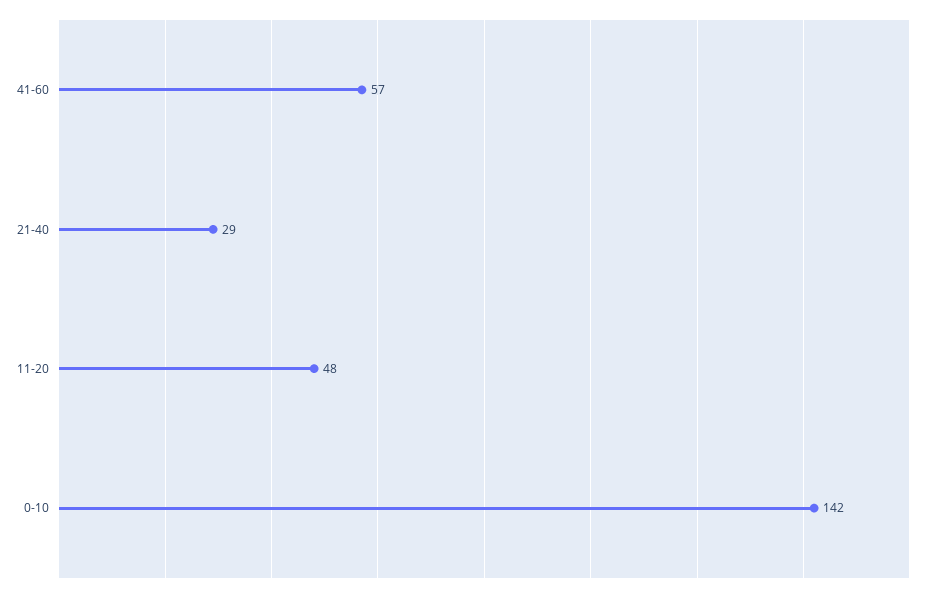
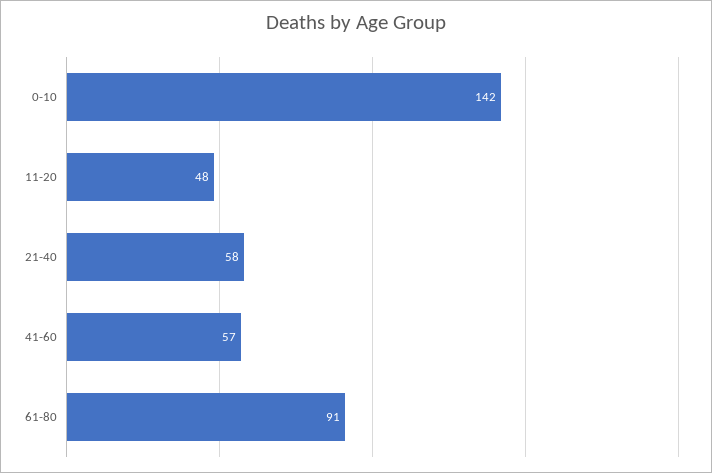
21-40: 29 -> 58
61-80: none -> 91

